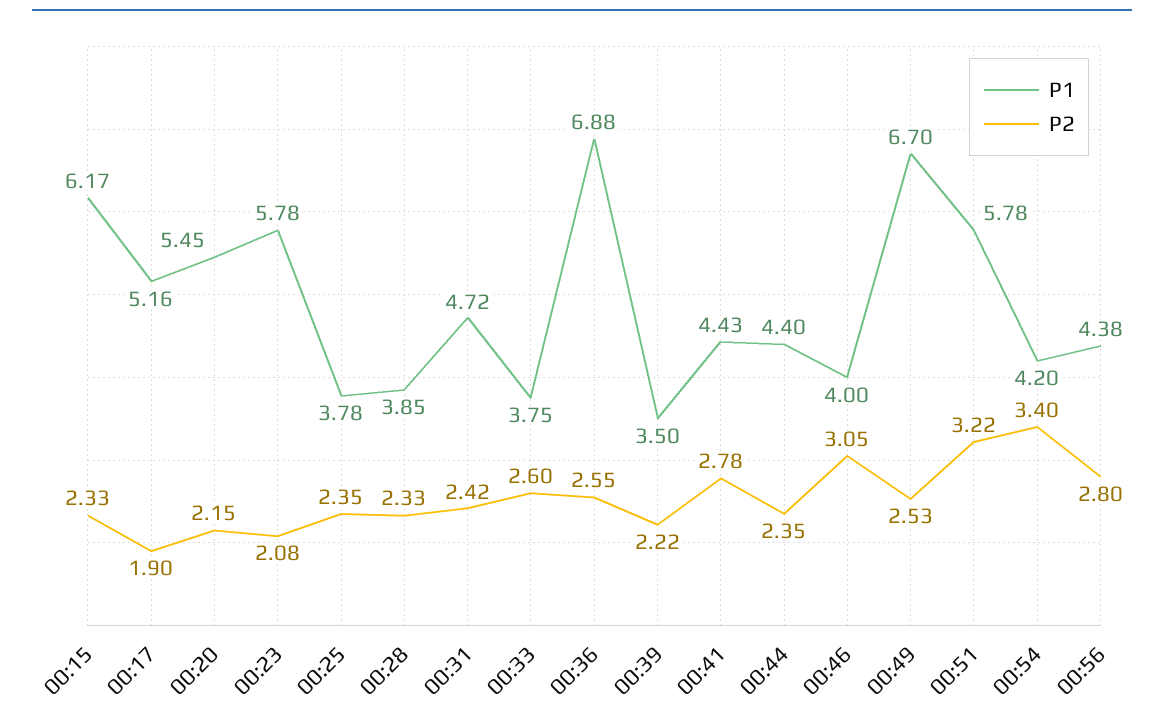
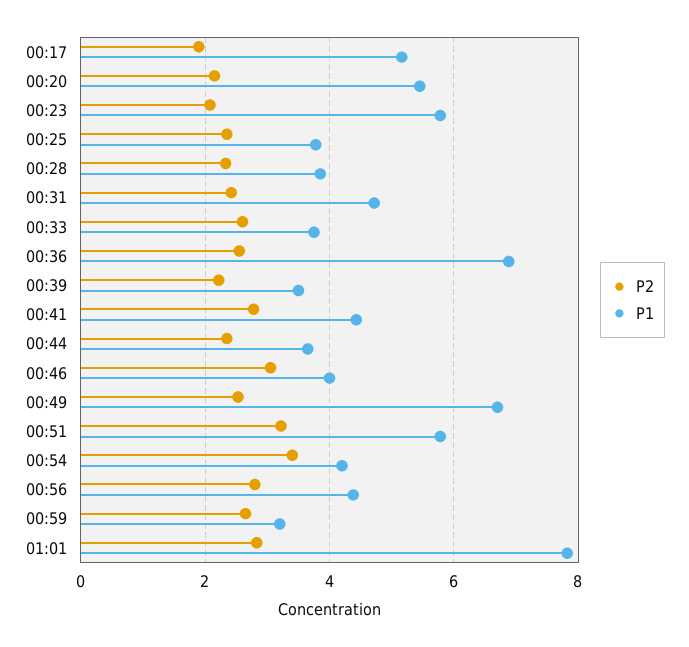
P1, 00:15: 6.17 -> none
P2, 00:15: 2.33 -> none
P1, 00:44: 4.4 -> 3.6
P2, 00:59: none -> 2.6
P1, 00:59: none -> 3.2
P2, 01:01: none -> 2.8
P1, 01:01: none -> 7.8

